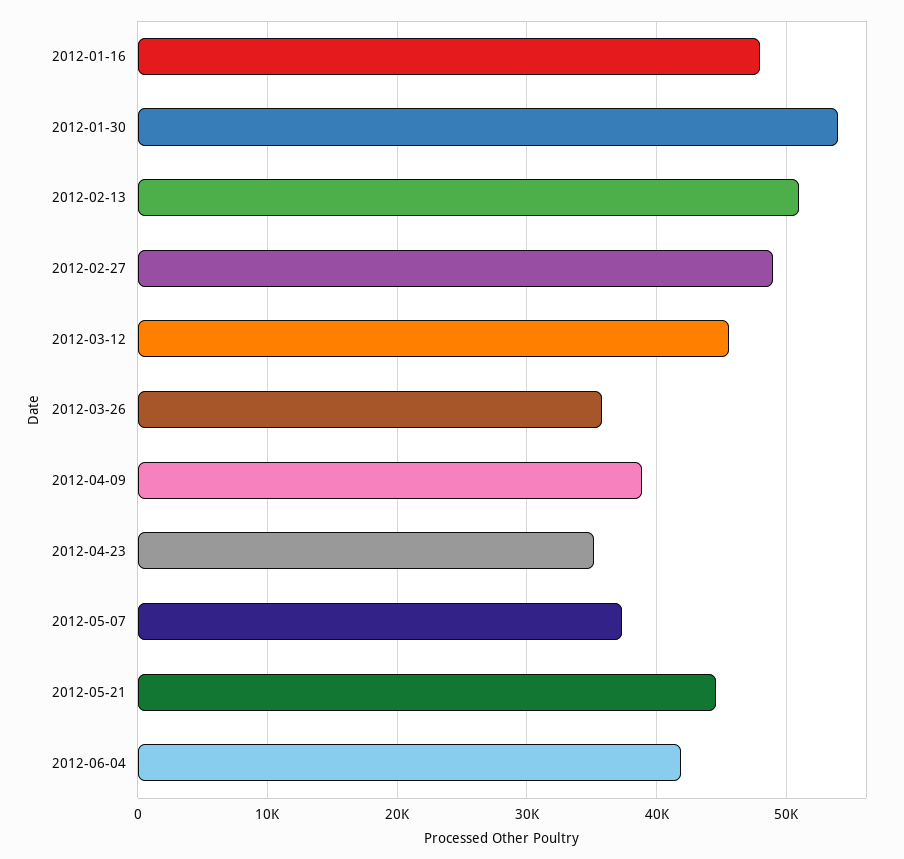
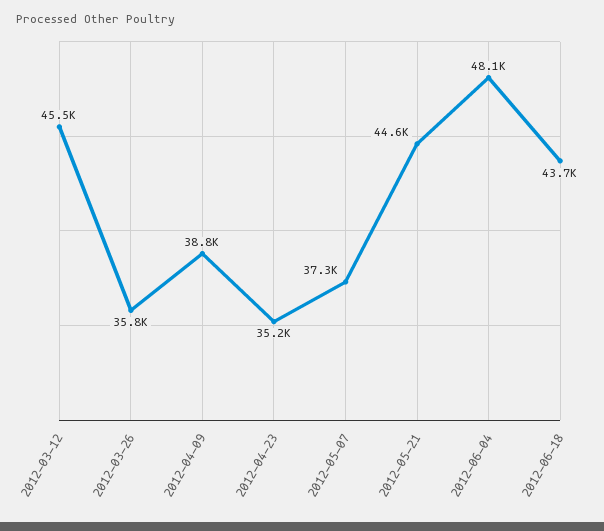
2012-01-16: 48000 -> none
2012-01-30: 54000 -> none
2012-02-13: 51000 -> none
2012-02-27: 49000 -> none
2012-06-04: 42000 -> 48100
2012-06-18: none -> 43700

